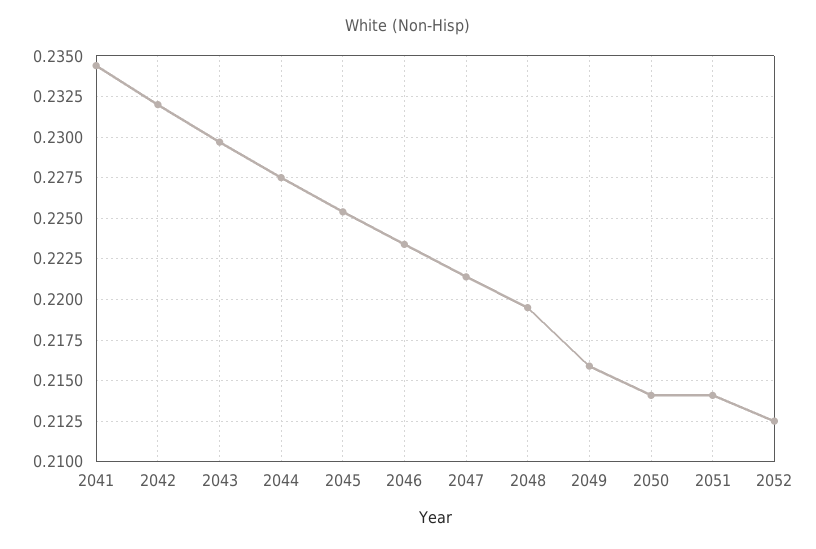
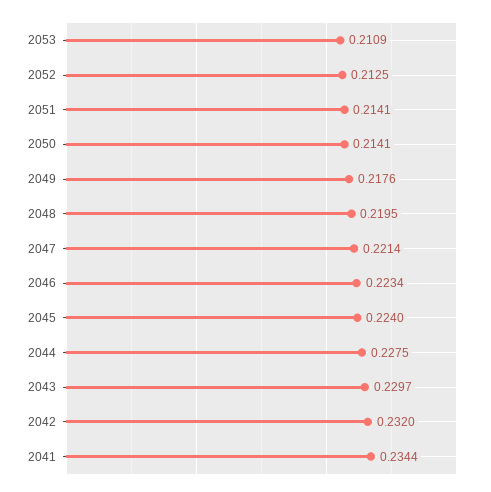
2045: 0.2255 -> 0.224
2049: 0.216 -> 0.2176
2053: none -> 0.2109

